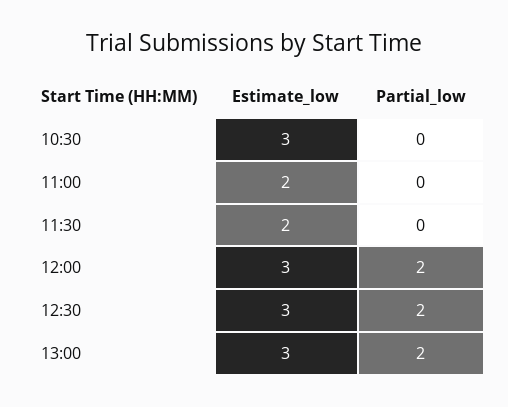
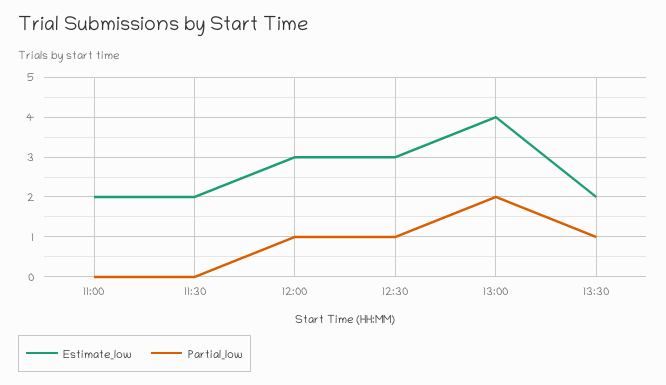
Estimate_low, 10:30: 3 -> none
Partial_low, 10:30: 0 -> none
Partial_low, 12:00: 2 -> 1
Partial_low, 12:30: 2 -> 1
Estimate_low, 13:00: 3 -> 4
Estimate_low, 13:30: none -> 2
Partial_low, 13:30: none -> 1

